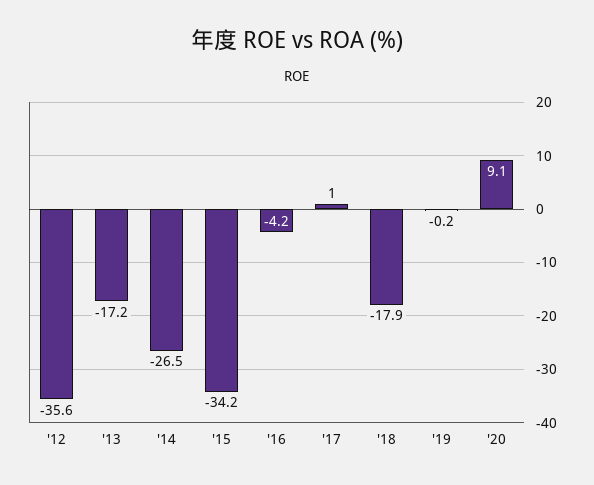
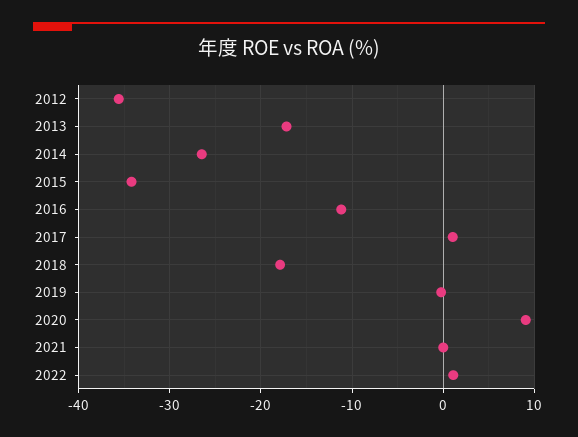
'16: -4.2 -> -11
2021: none -> 0
2022: none -> 1

